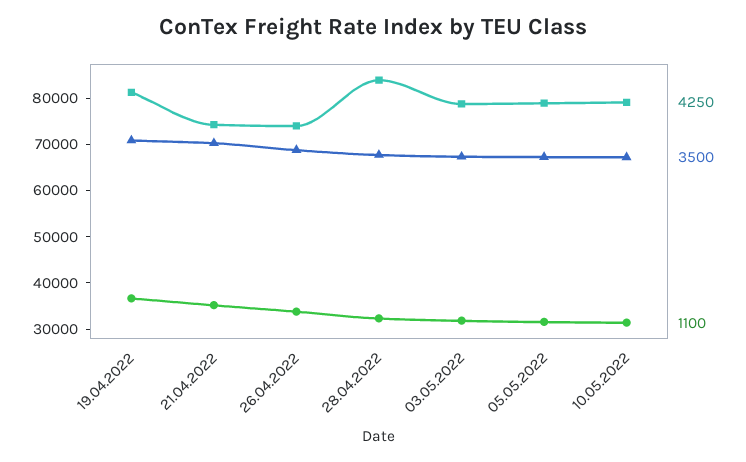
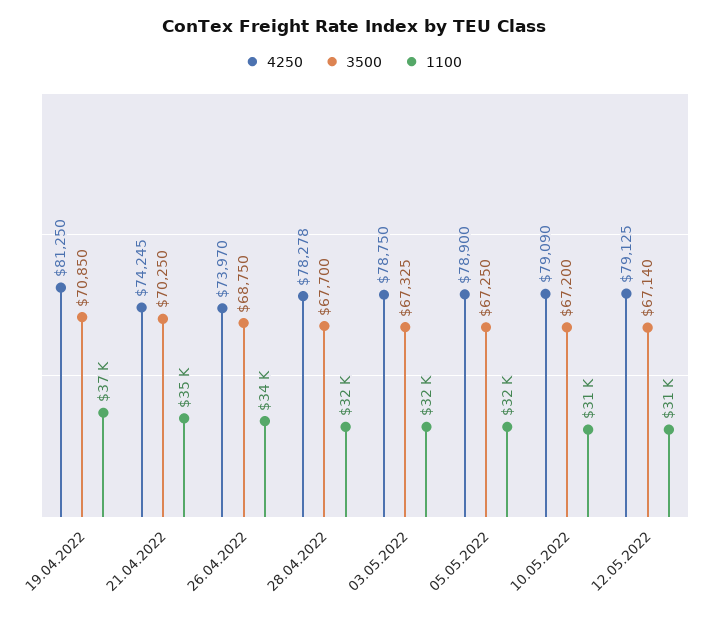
4250, 28.04.2022: 84000 -> 78278
4250, 12.05.2022: none -> 79125
3500, 12.05.2022: none -> 67140
1100, 12.05.2022: none -> 31000

